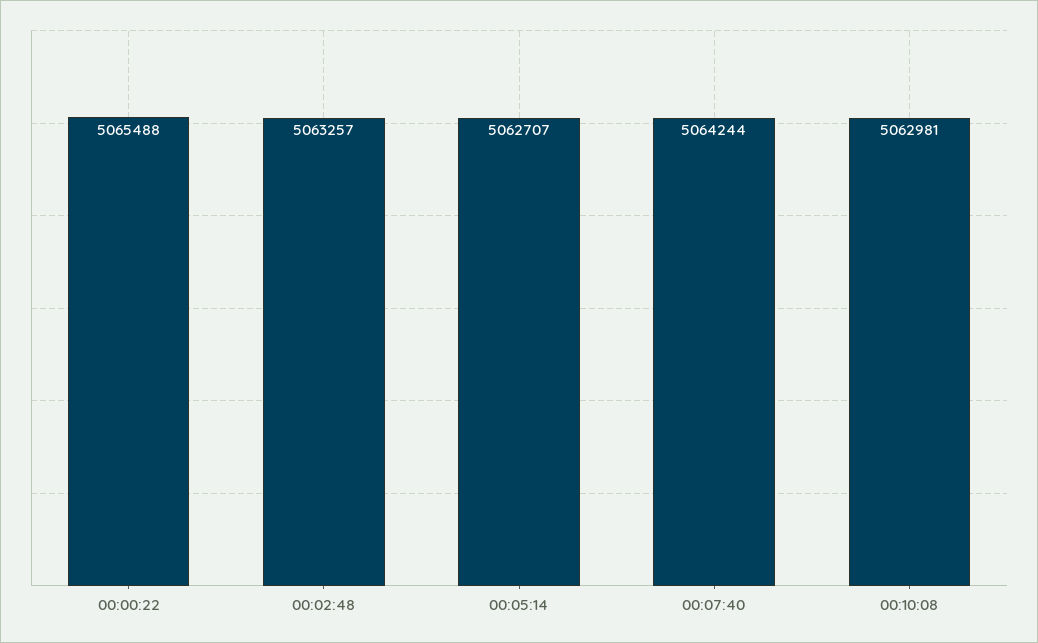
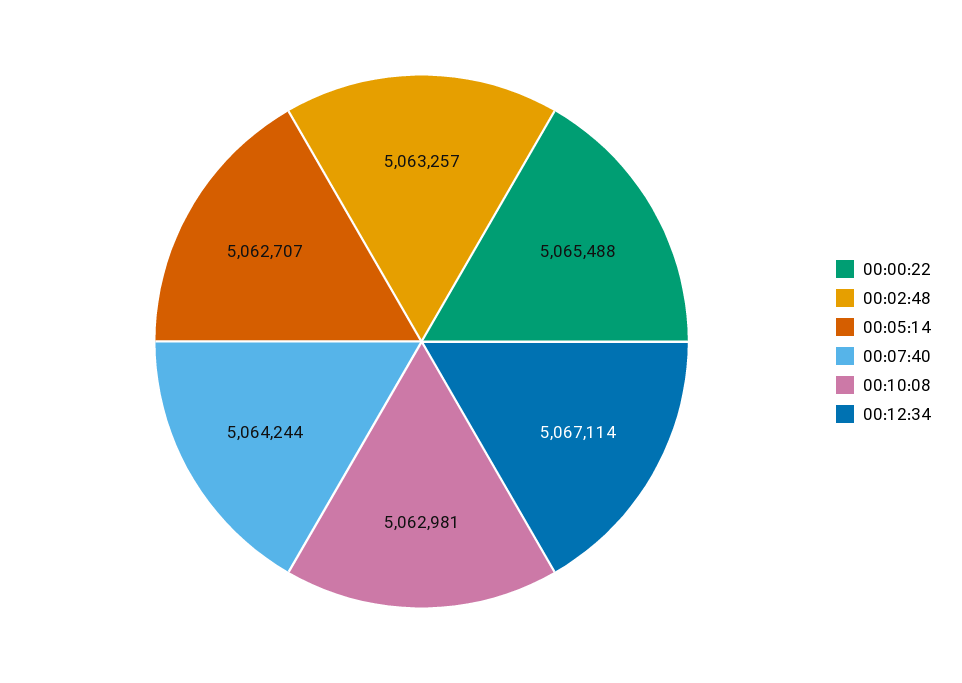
00:12:34: none -> 5067114

